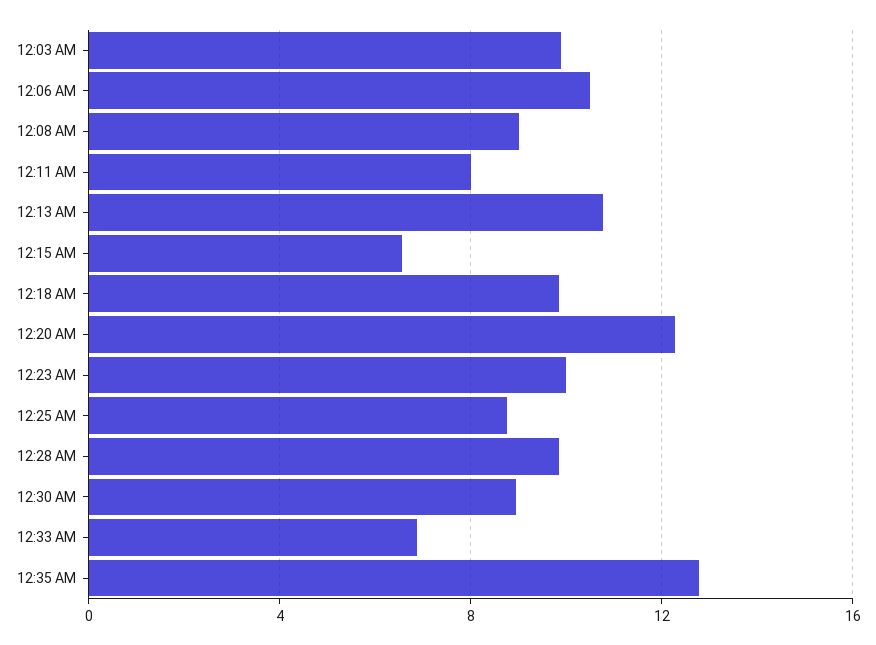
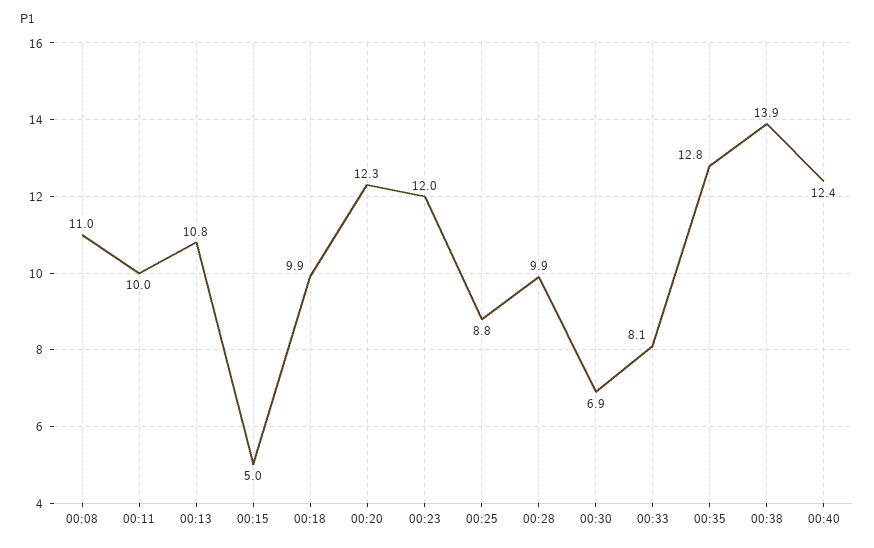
12:03 AM: 10 -> none
12:06 AM: 10.5 -> none
12:08 AM: 9 -> 11
12:11 AM: 8 -> 10
12:15 AM: 6.5 -> 5
12:23 AM: 10 -> 12
12:30 AM: 9 -> 6.9
12:33 AM: 7 -> 8.1
00:38: none -> 13.9
00:40: none -> 12.4

